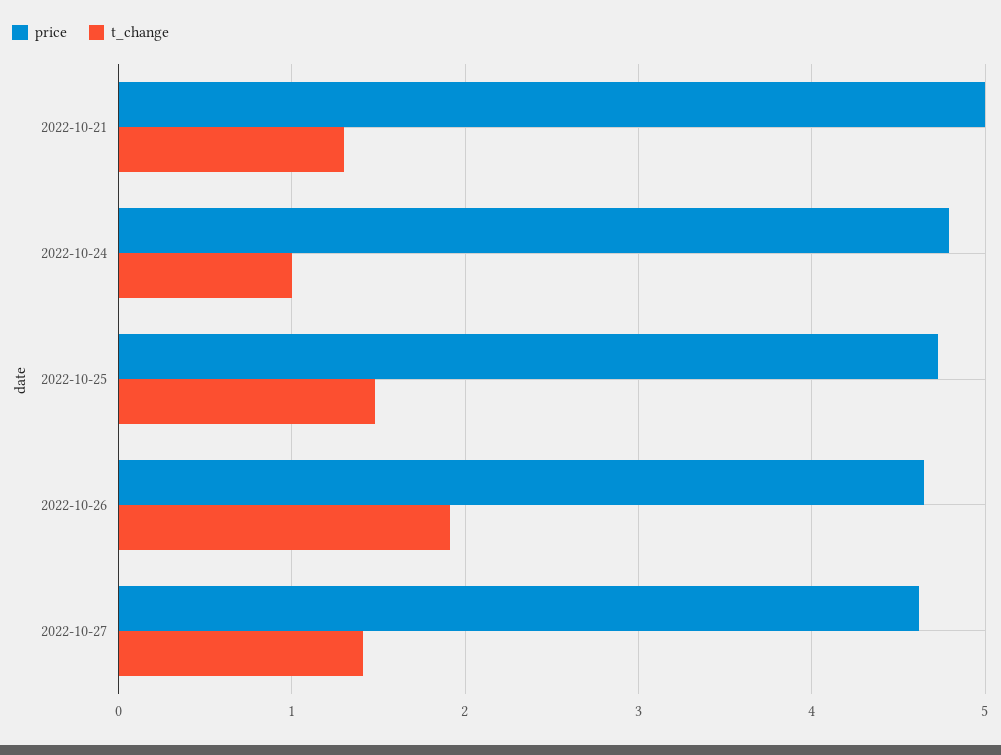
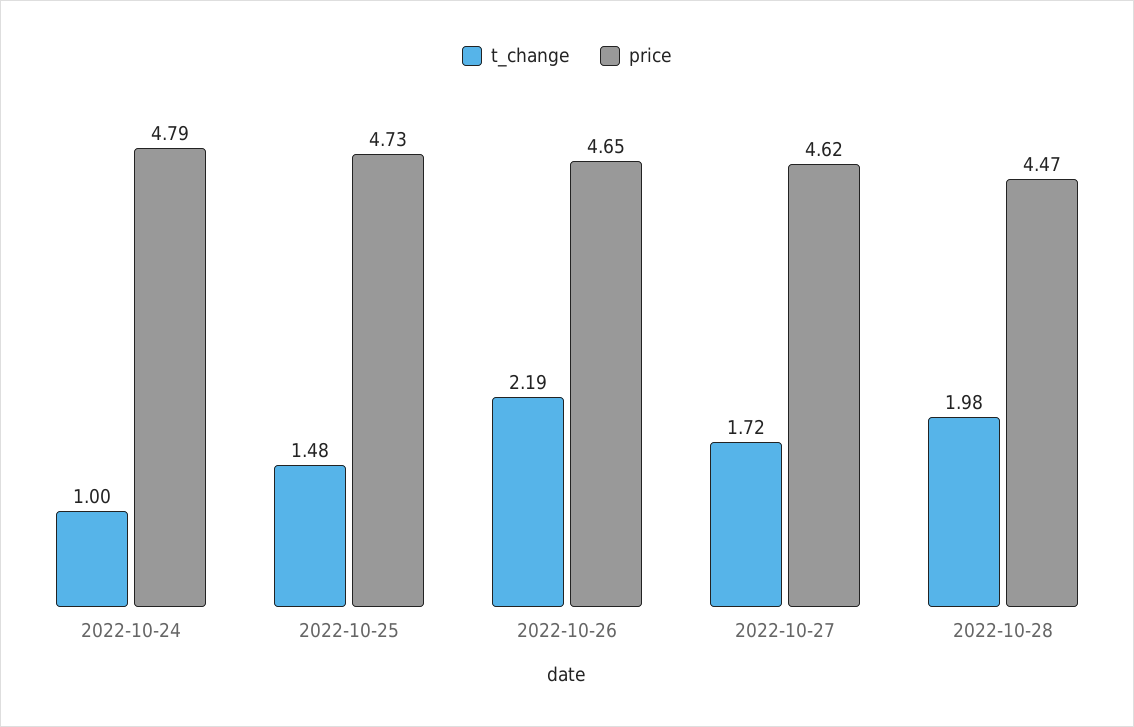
price, 2022-10-21: 5 -> none
t_change, 2022-10-21: 1.3 -> none
t_change, 2022-10-26: 1.9 -> 2.19
t_change, 2022-10-27: 1.4 -> 1.72
t_change, 2022-10-28: none -> 1.98
price, 2022-10-28: none -> 4.47

